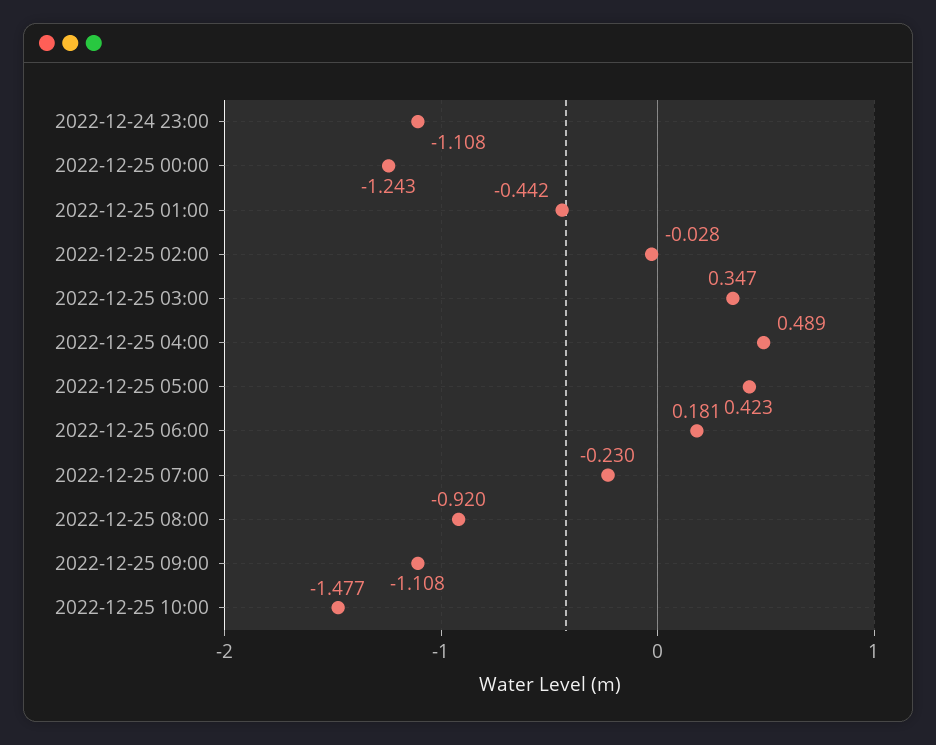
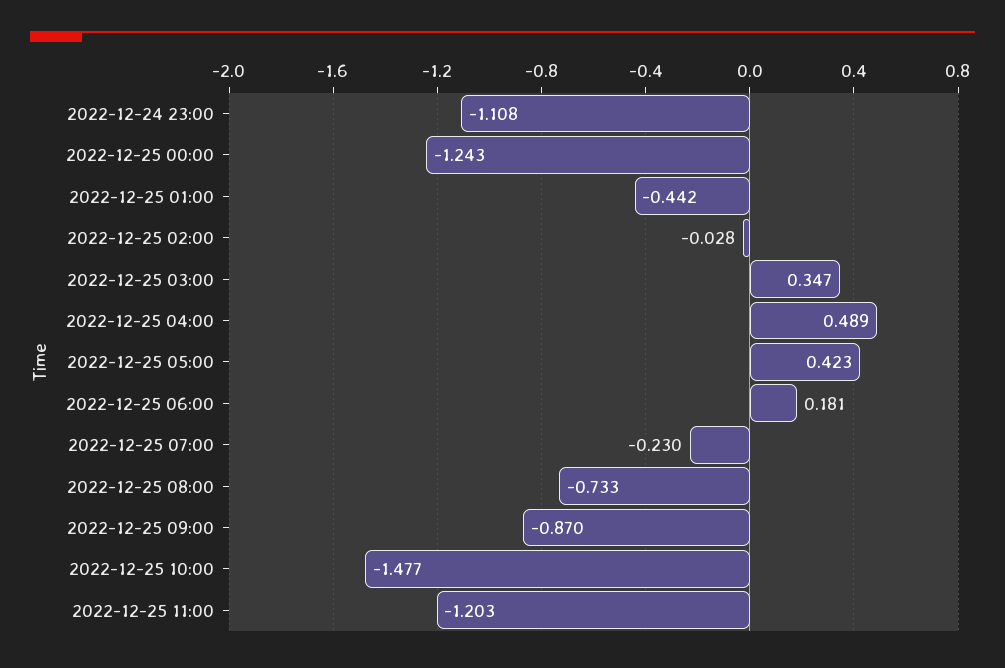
2022-12-25 08:00: -0.92 -> -0.733
2022-12-25 09:00: -1.108 -> -0.87
2022-12-25 11:00: none -> -1.203

